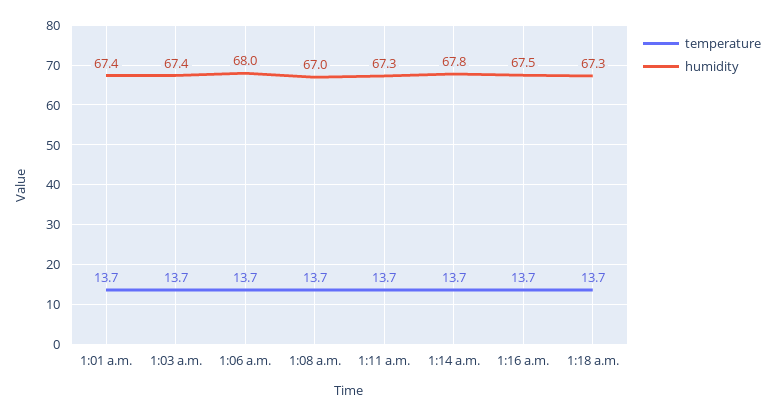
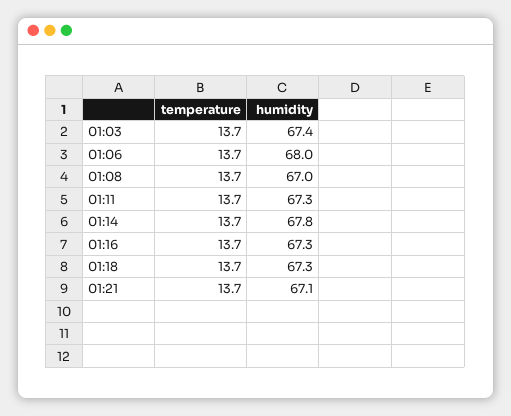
temperature, 1:01 a.m.: 13.7 -> none
humidity, 1:01 a.m.: 67.4 -> none
humidity, 1:16 a.m.: 67.5 -> 67.3
temperature, 01:21: none -> 13.7
humidity, 01:21: none -> 67.1

